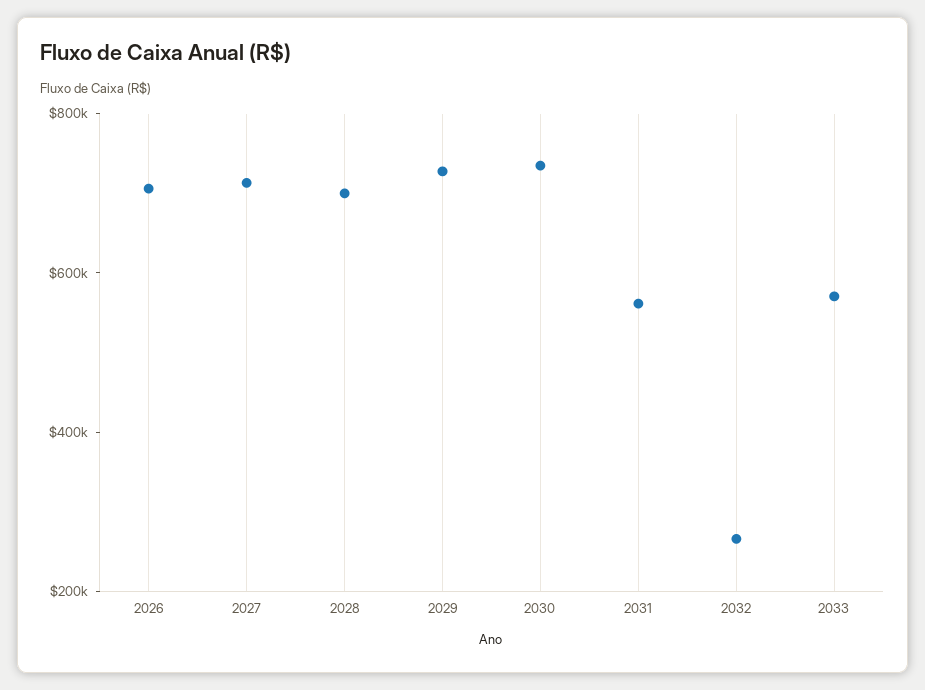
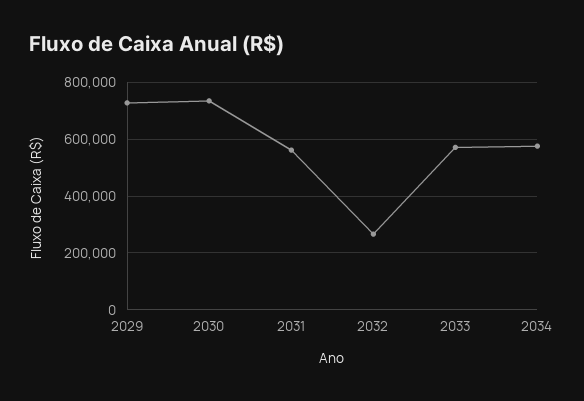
2026: 700000 -> none
2027: 700000 -> none
2028: 700000 -> none
2034: none -> 575000

